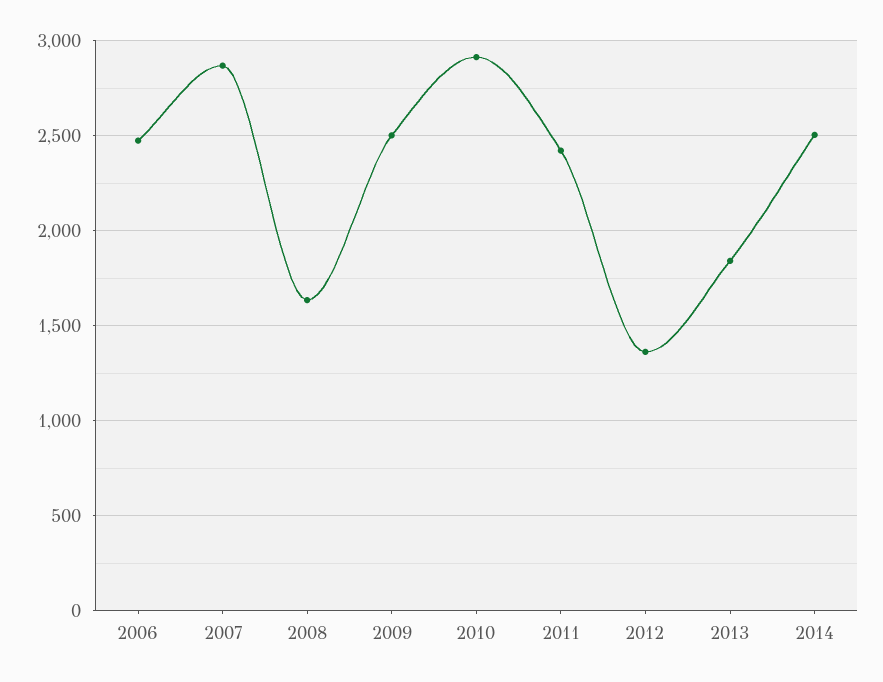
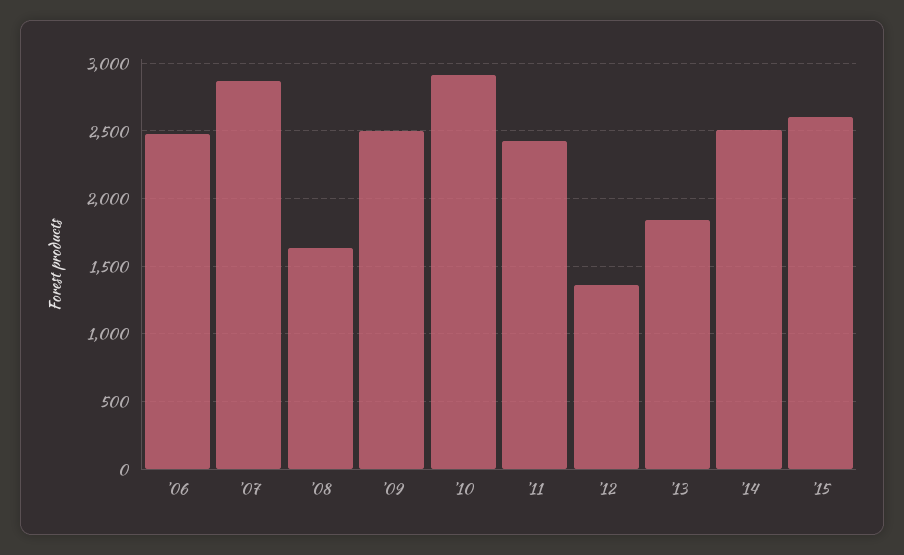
'15: none -> 2600

